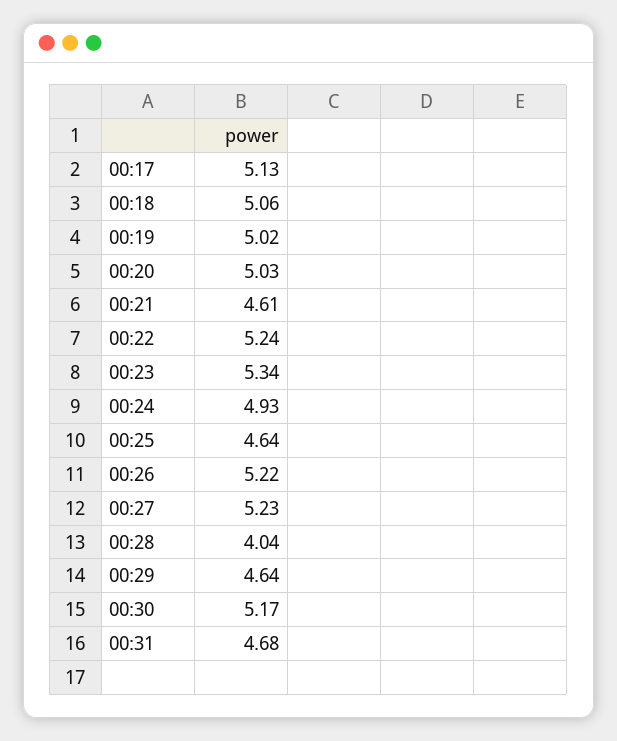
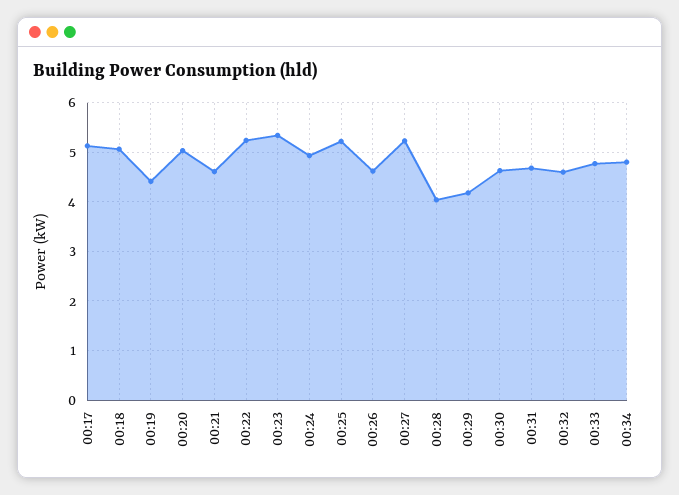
00:19: 5.02 -> 4.4
00:25: 4.64 -> 5.2
00:26: 5.22 -> 4.6
00:29: 4.64 -> 4.2
00:30: 5.17 -> 4.6
00:32: none -> 4.6
00:33: none -> 4.8
00:34: none -> 4.8

